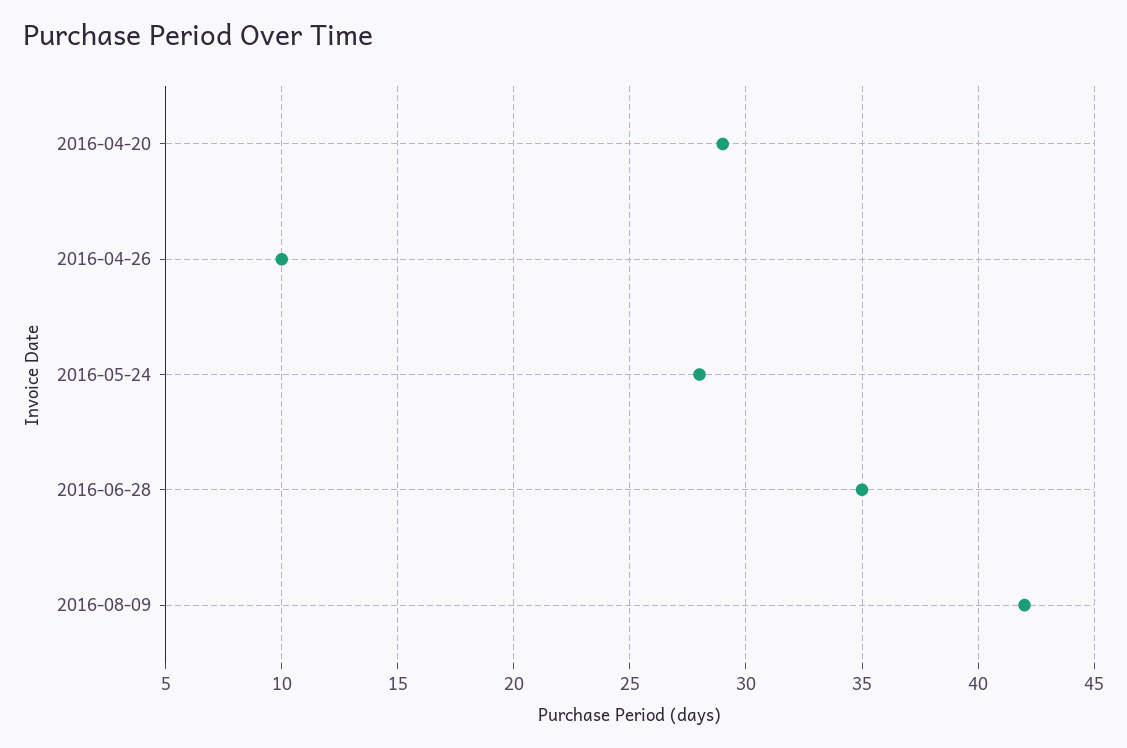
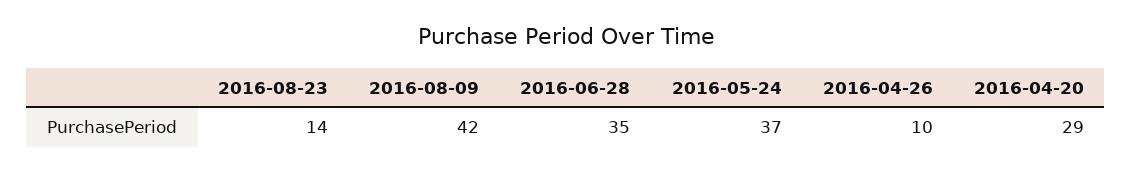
2016-05-24: 28 -> 37
2016-08-23: none -> 14

